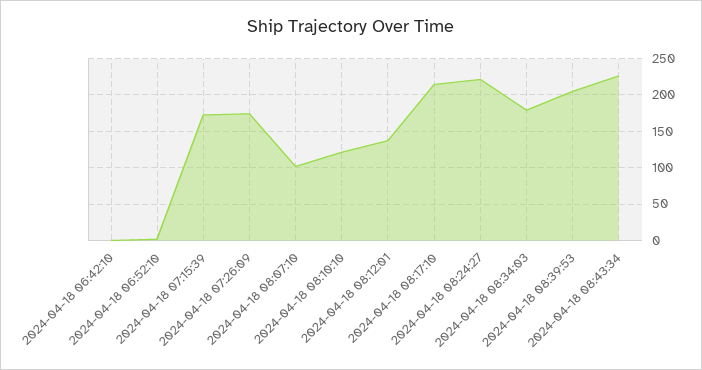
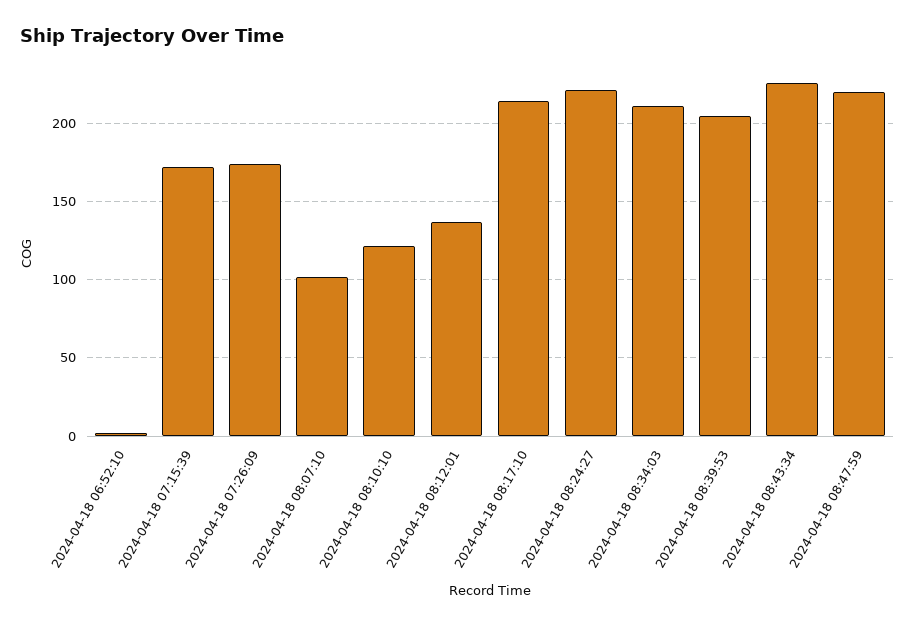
2024-04-18 06:42:10: 0 -> none
2024-04-18 08:34:03: 180 -> 210
2024-04-18 08:47:59: none -> 220

